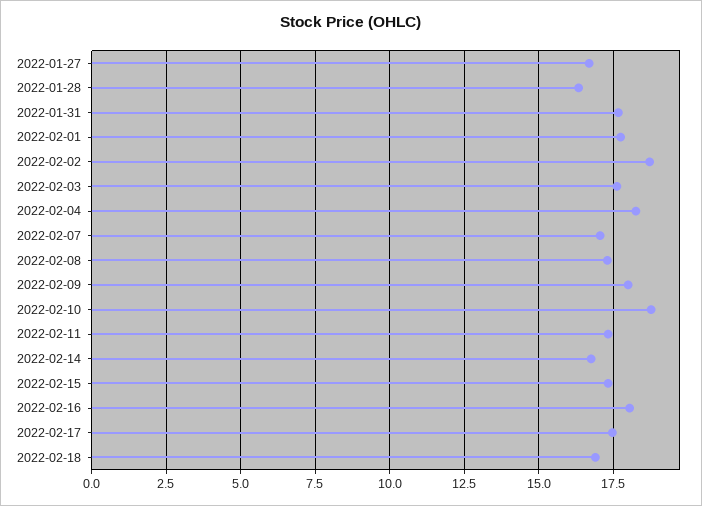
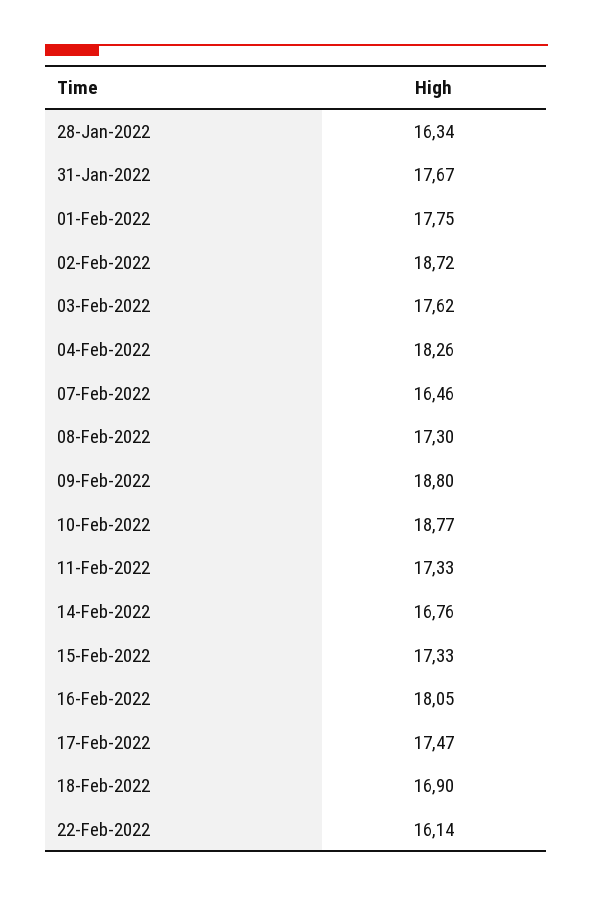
2022-01-27: 16.75 -> none
2022-02-07: 17 -> 16.46
2022-02-09: 18 -> 18.8
22-Feb-2022: none -> 16.14

